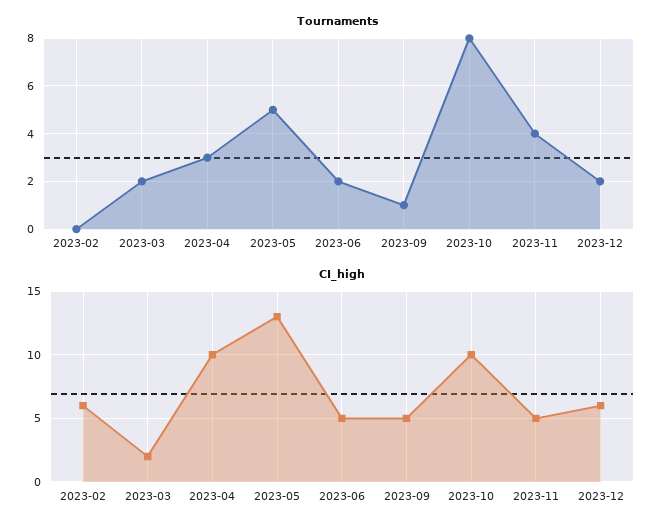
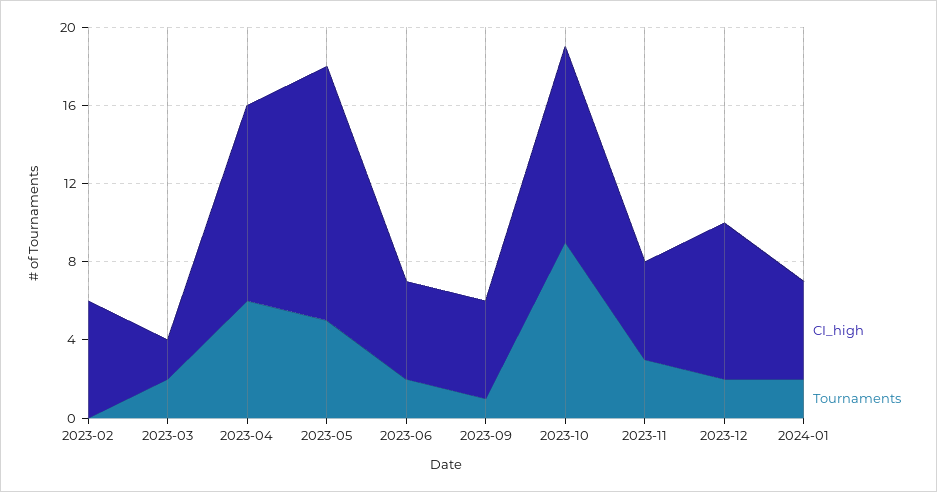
Tournaments, 2023-04: 3 -> 6
Tournaments, 2023-10: 8 -> 9
Tournaments, 2023-11: 4 -> 3
CI_high, 2023-12: 6 -> 8
CI_high, 2024-01: none -> 5
Tournaments, 2024-01: none -> 2

